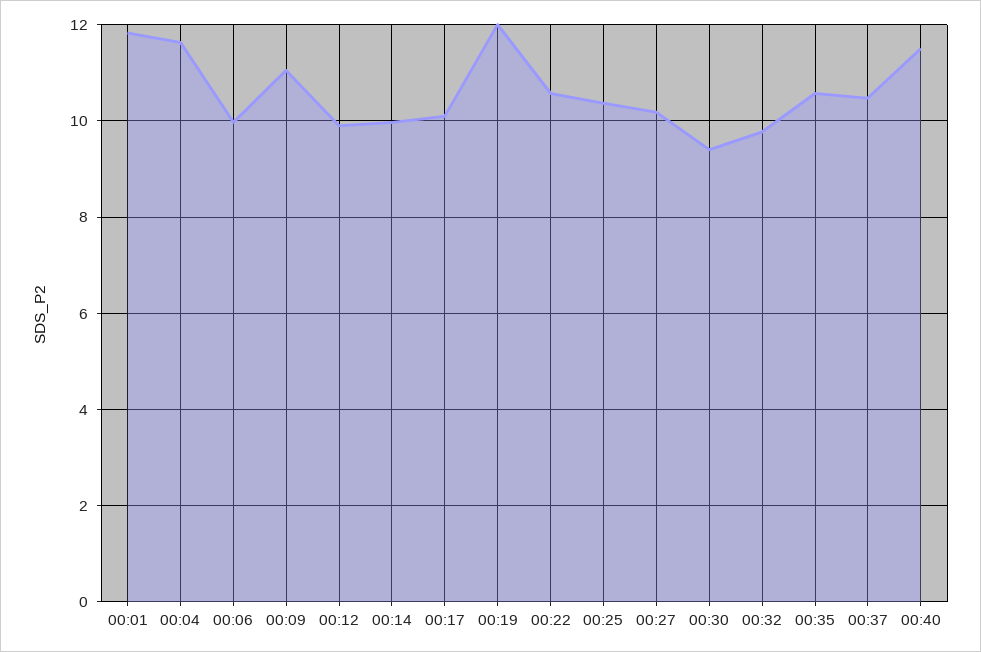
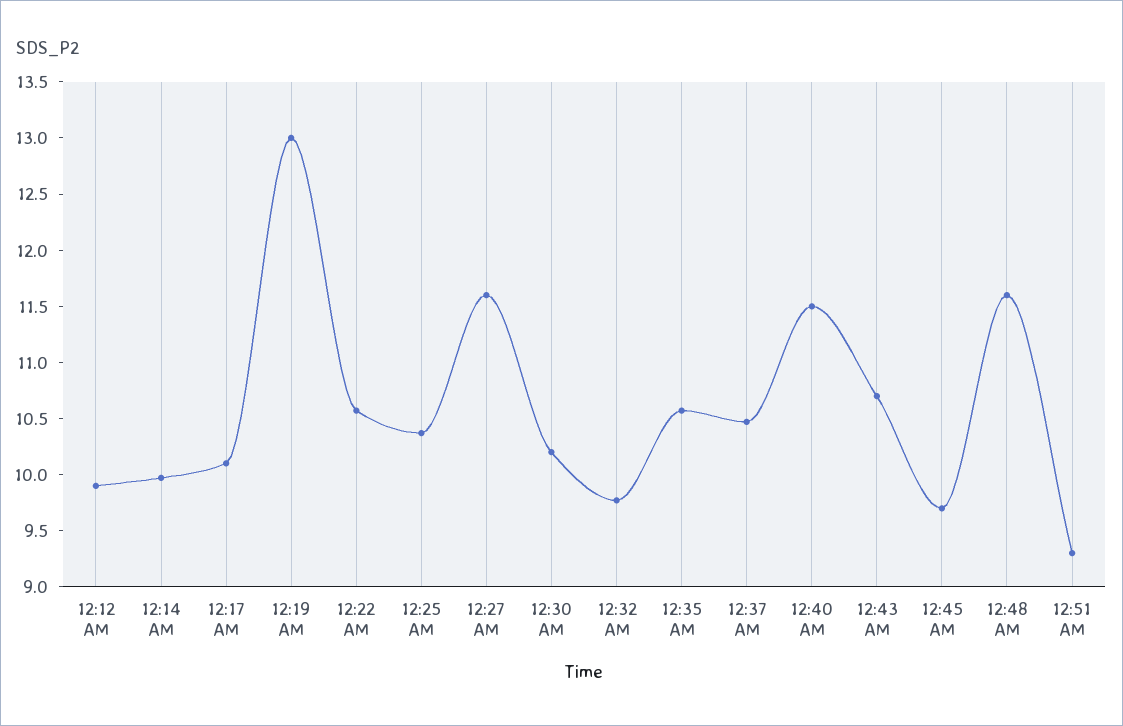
00:01: 11.8 -> none
00:04: 11.6 -> none
00:06: 10 -> none
00:09: 11 -> none
00:19: 12 -> 13
00:27: 10.2 -> 11.6
00:30: 9.4 -> 10.2
12:43 AM: none -> 10.7
12:45 AM: none -> 9.7
12:48 AM: none -> 11.6
12:51 AM: none -> 9.3

